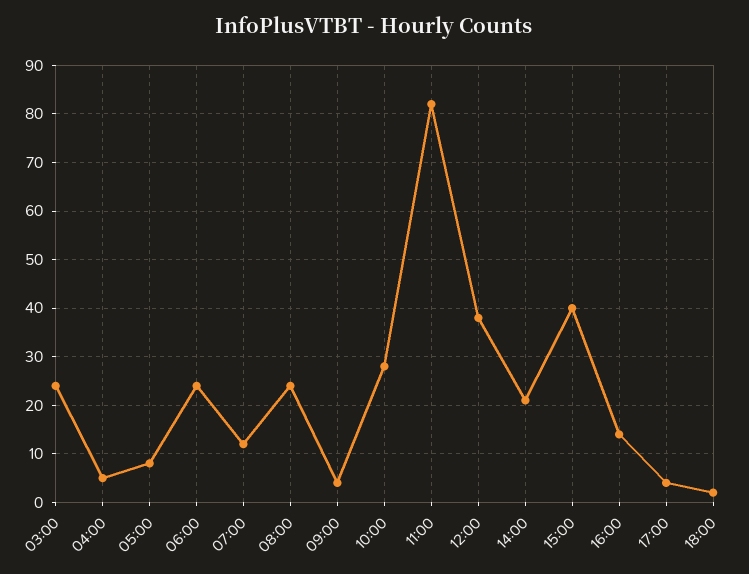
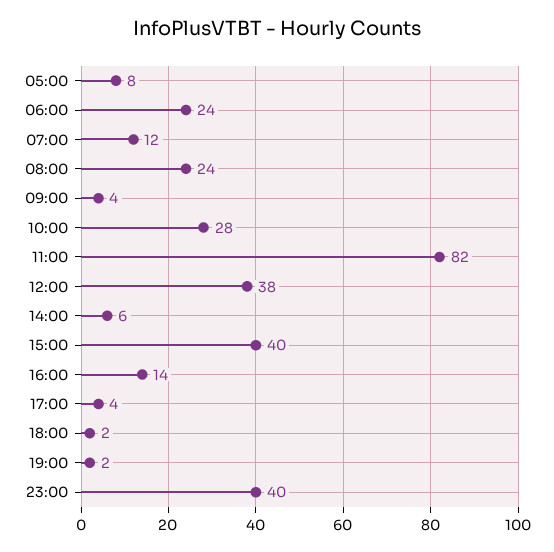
03:00: 25 -> none
04:00: 5 -> none
14:00: 20 -> 6
19:00: none -> 2
23:00: none -> 40

